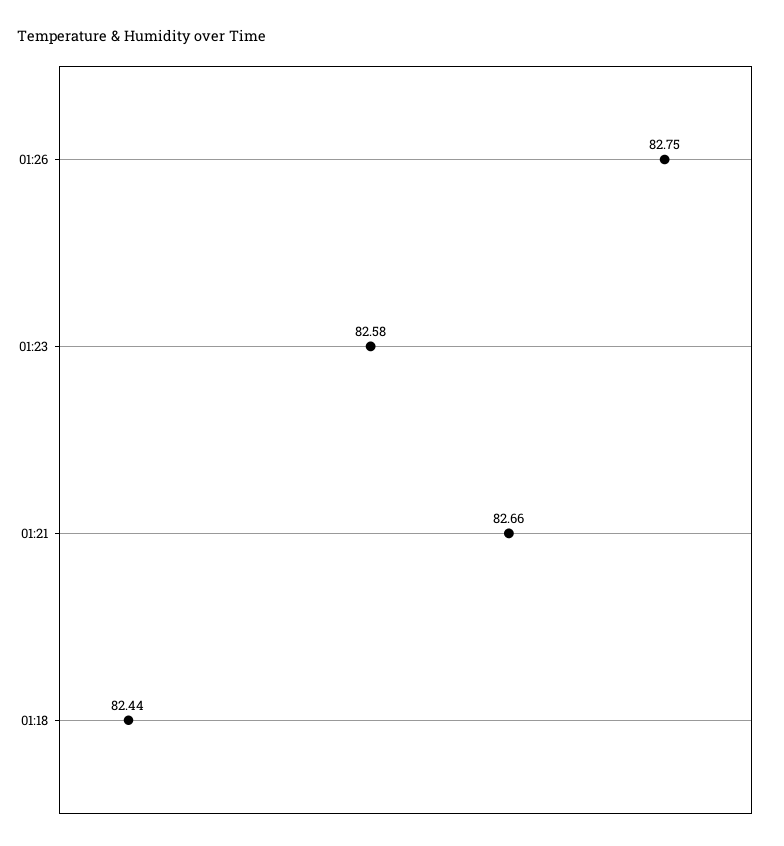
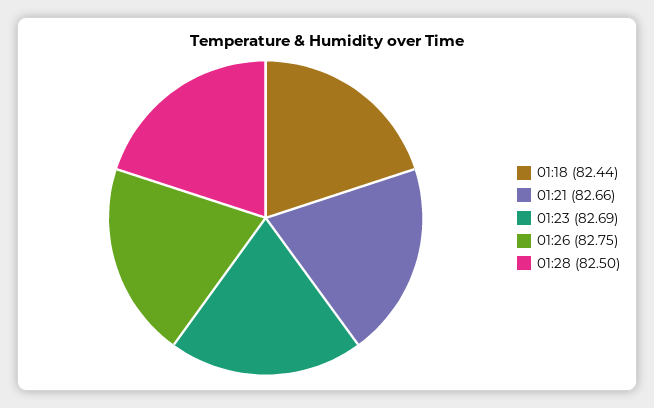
01:23: 82.58 -> 82.69
01:28: none -> 82.5

